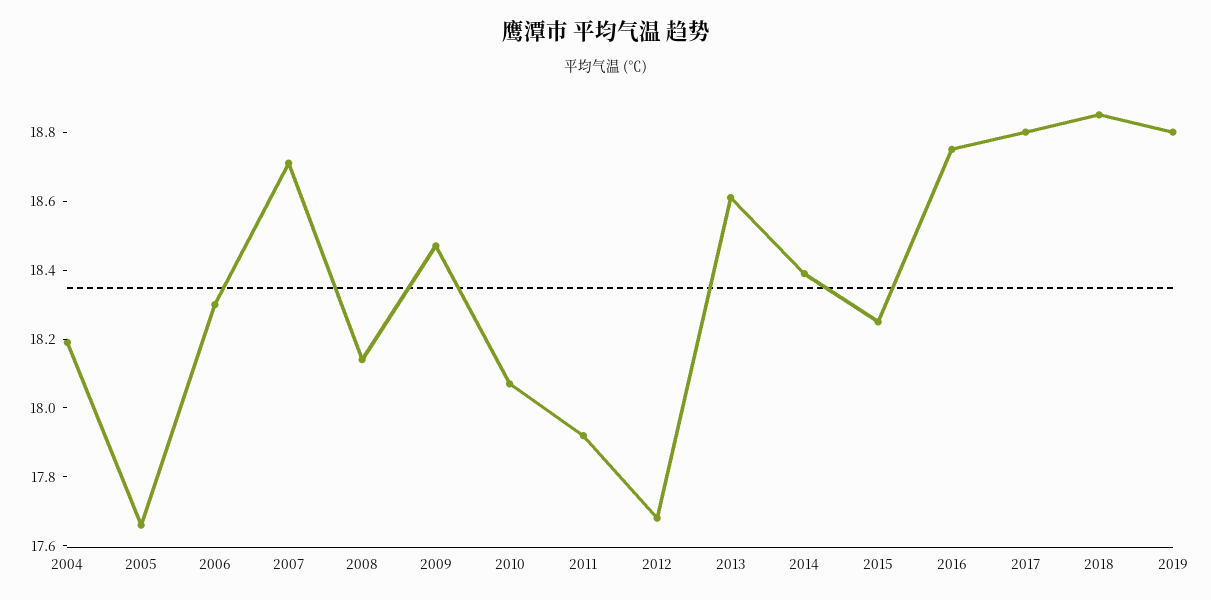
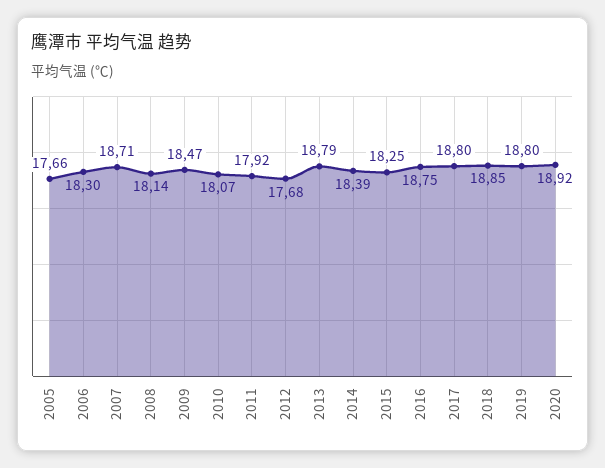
2004: 18.2 -> none
2013: 18.6 -> 18.79
2020: none -> 18.92

